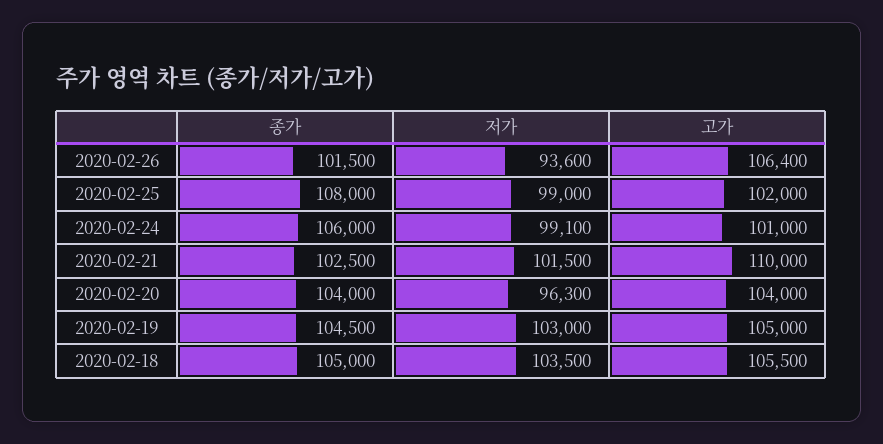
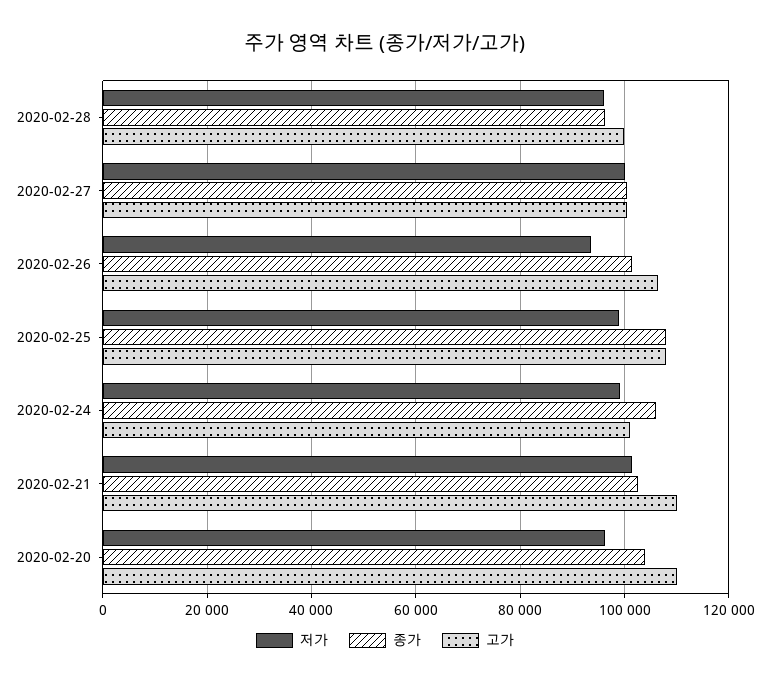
고가, 2020-02-25: 102000 -> 108000
고가, 2020-02-20: 104000 -> 110000
종가, 2020-02-19: 104500 -> none
저가, 2020-02-19: 103000 -> none
고가, 2020-02-19: 105000 -> none
종가, 2020-02-18: 105000 -> none
저가, 2020-02-18: 103500 -> none
고가, 2020-02-18: 105500 -> none
저가, 2020-02-28: none -> 96000
종가, 2020-02-28: none -> 96000
고가, 2020-02-28: none -> 100000
저가, 2020-02-27: none -> 100000
종가, 2020-02-27: none -> 100000
고가, 2020-02-27: none -> 100000

